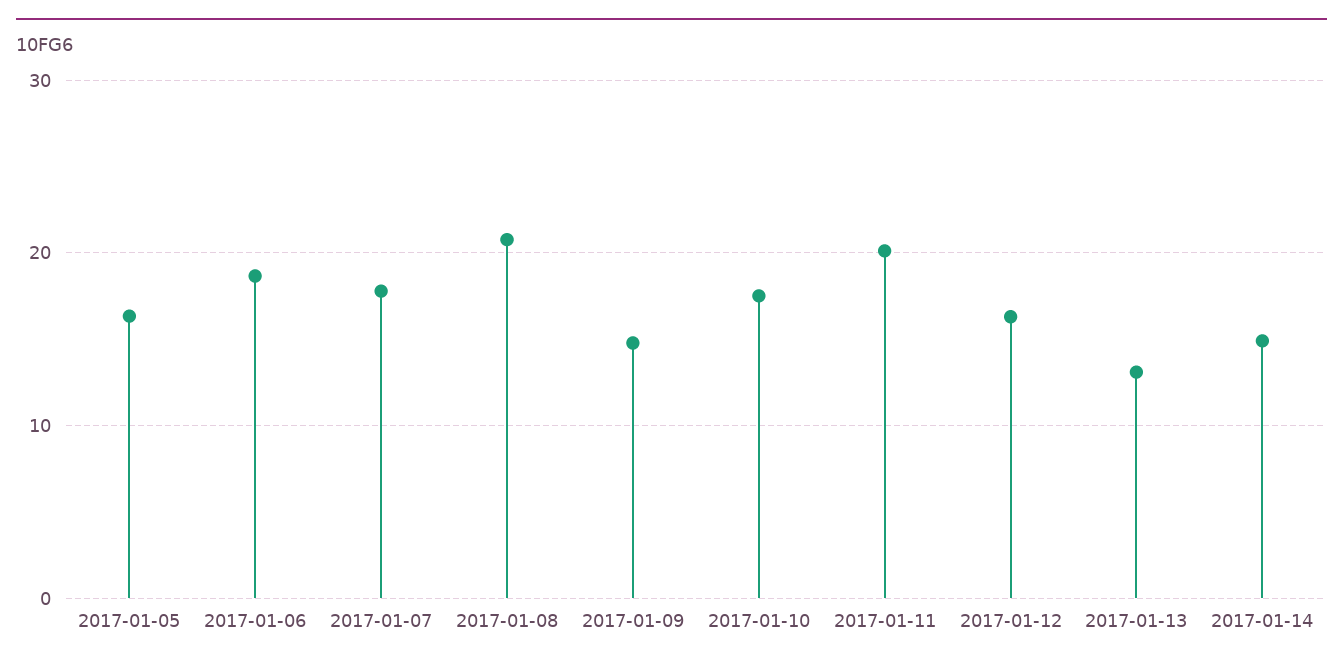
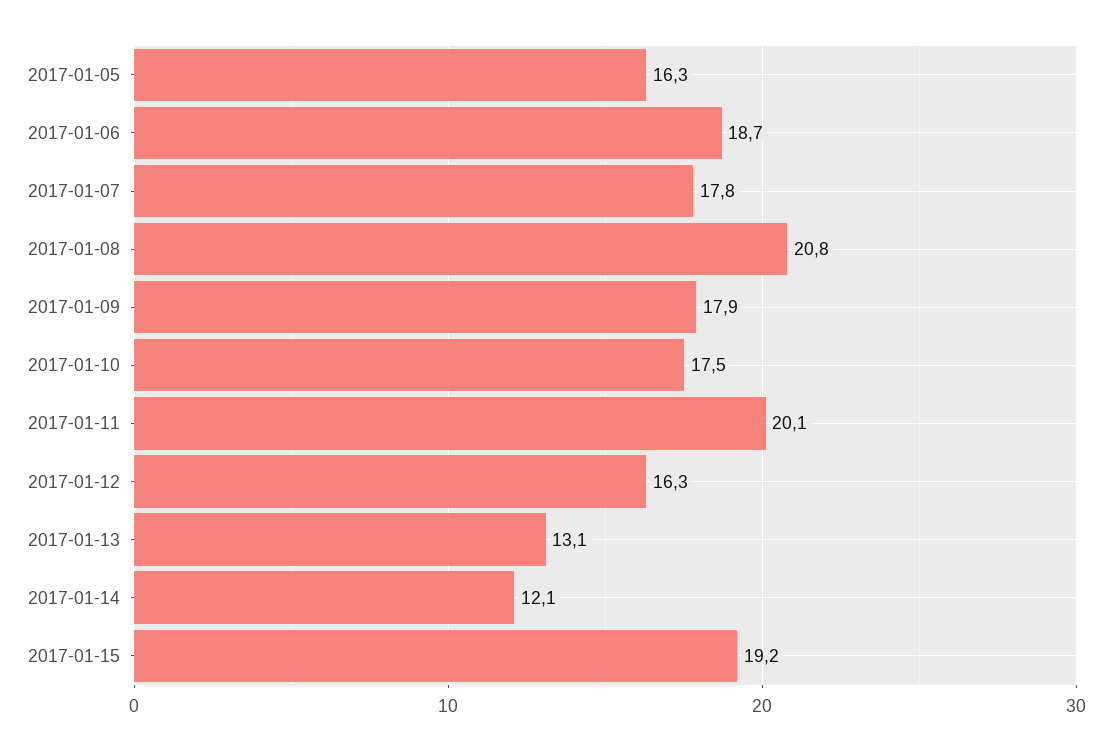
2017-01-09: 15 -> 17.9
2017-01-14: 15 -> 12.1
2017-01-15: none -> 19.2

